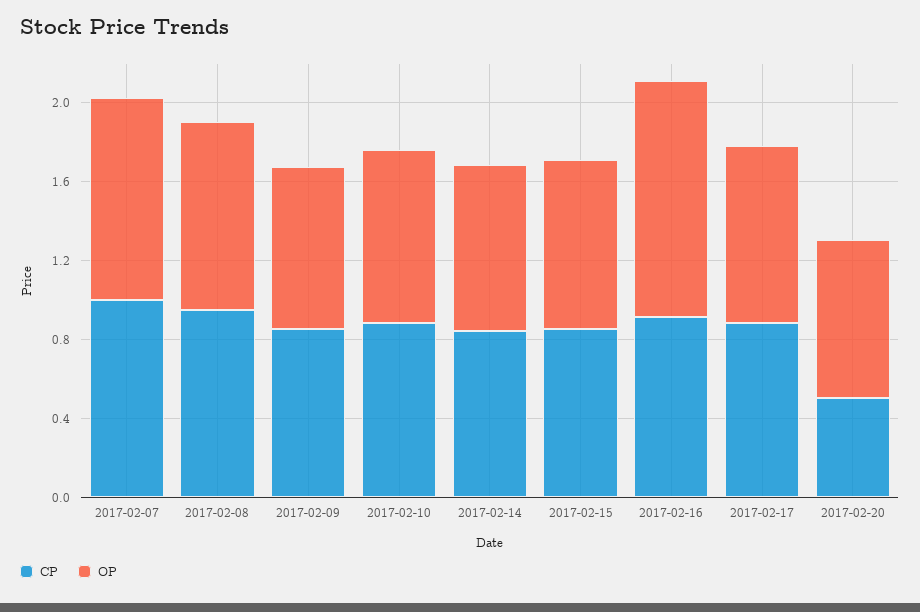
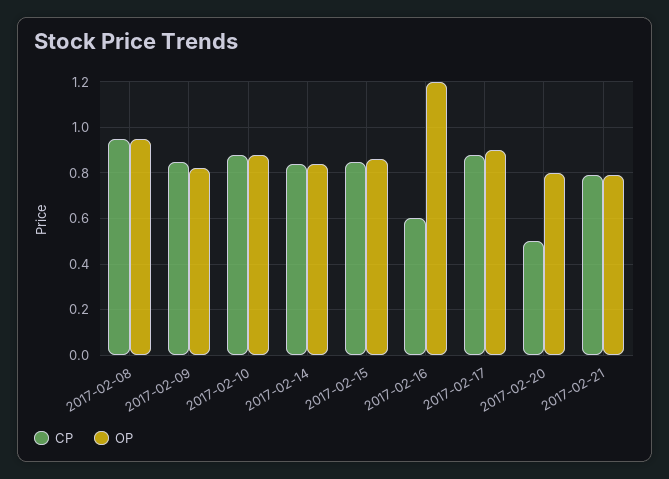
CP, 2017-02-07: 1 -> none
OP, 2017-02-07: 1 -> none
CP, 2017-02-16: 0.9 -> 0.6
CP, 2017-02-21: none -> 0.8
OP, 2017-02-21: none -> 0.8

